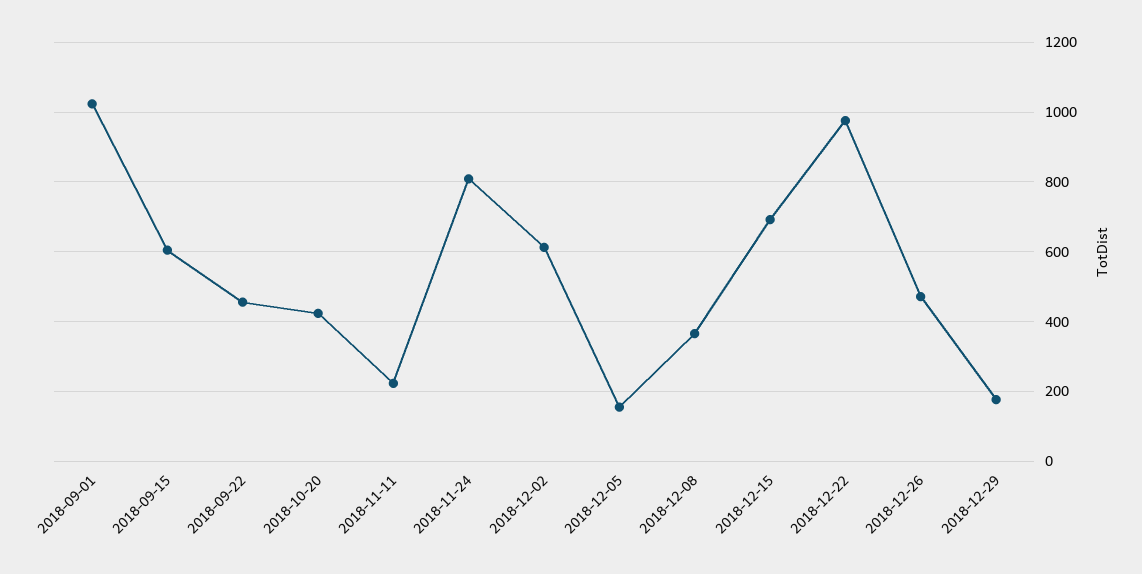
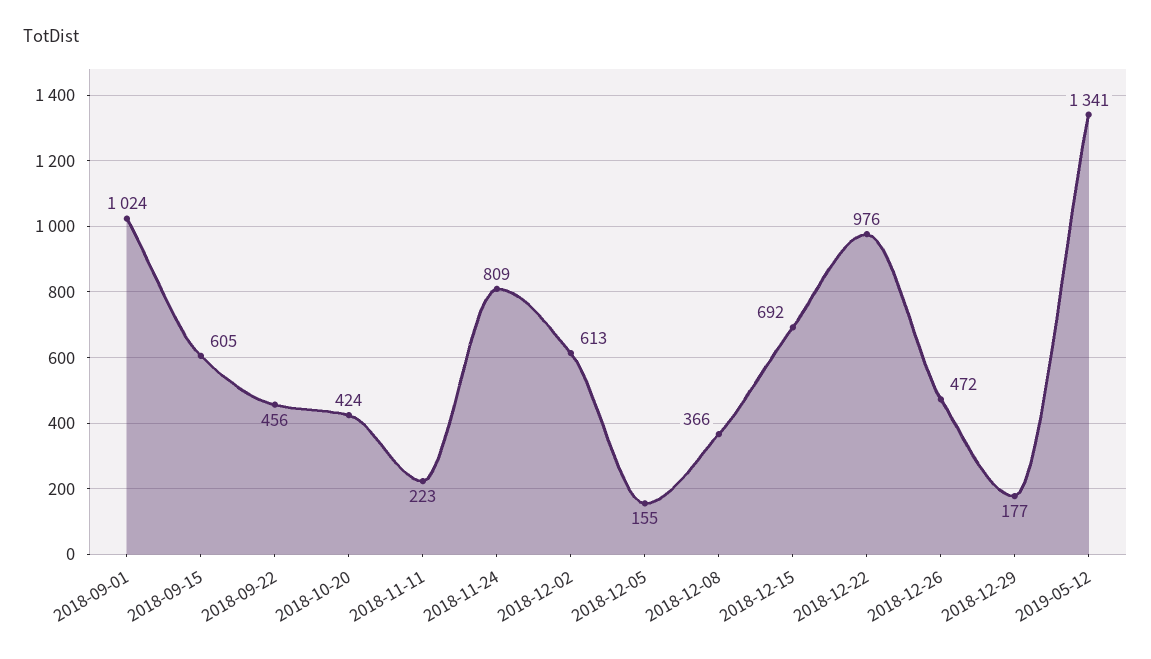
2019-05-12: none -> 1341

